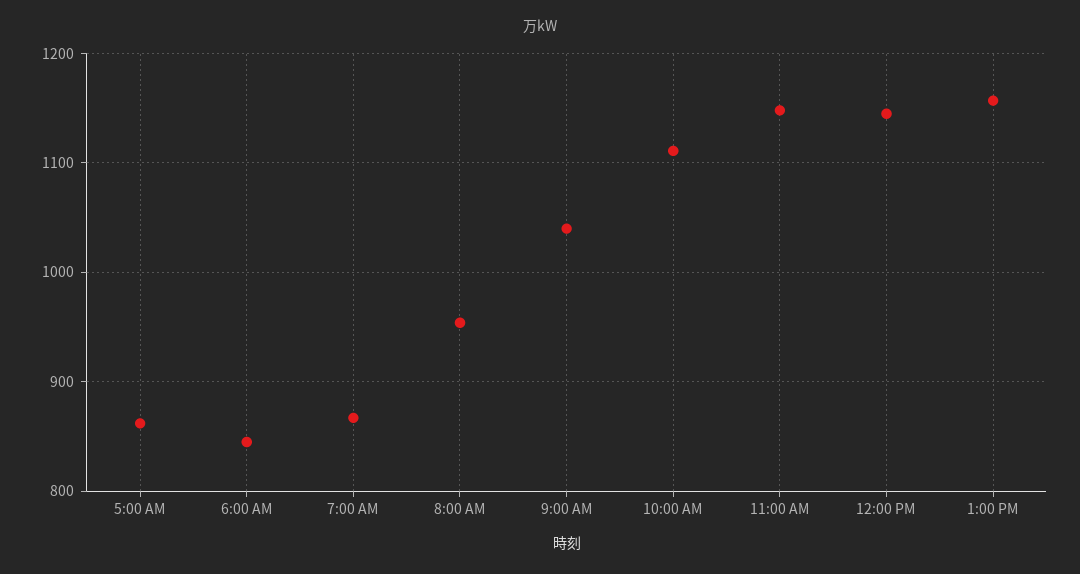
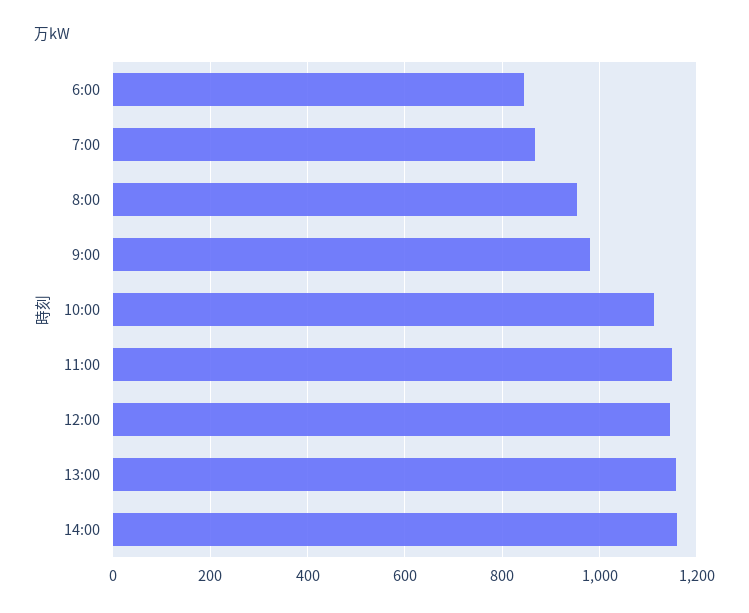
5:00 AM: 860 -> none
9:00 AM: 1040 -> 980
14:00: none -> 1160

